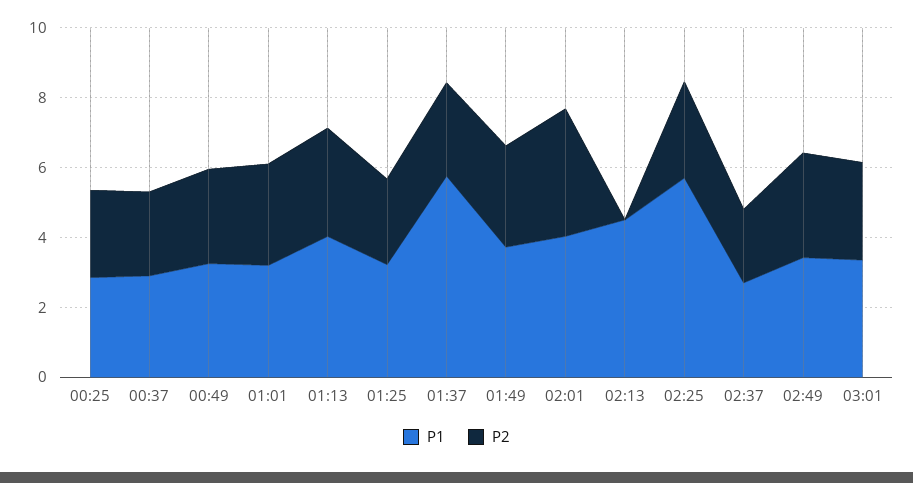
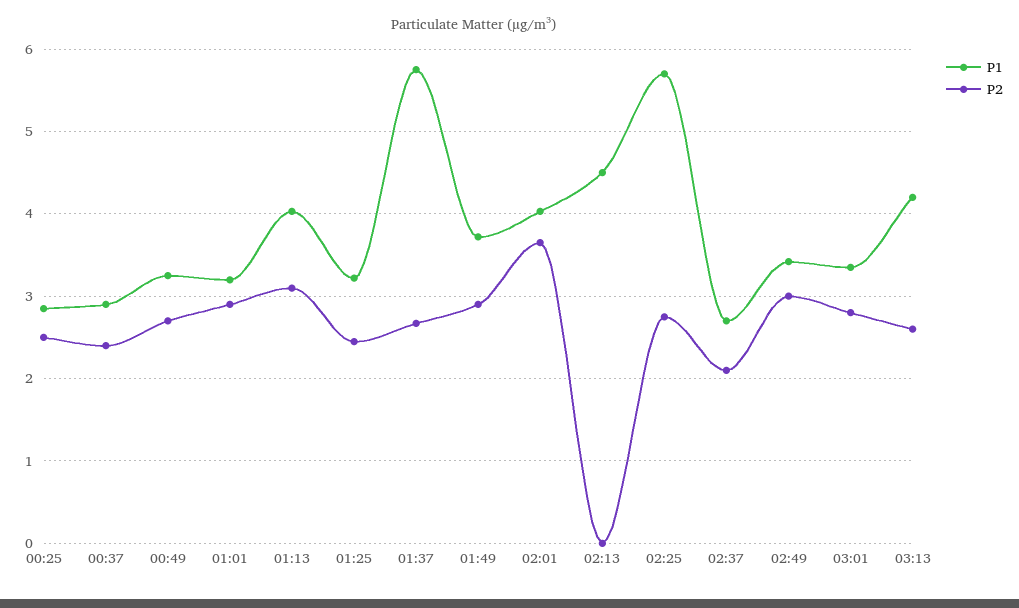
P1, 03:13: none -> 4.2
P2, 03:13: none -> 2.6

